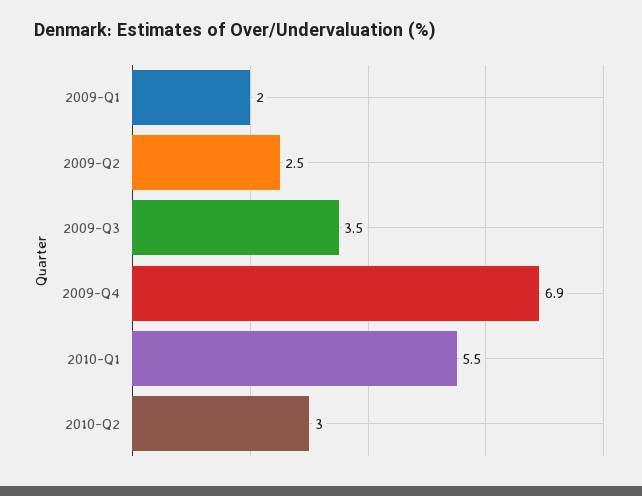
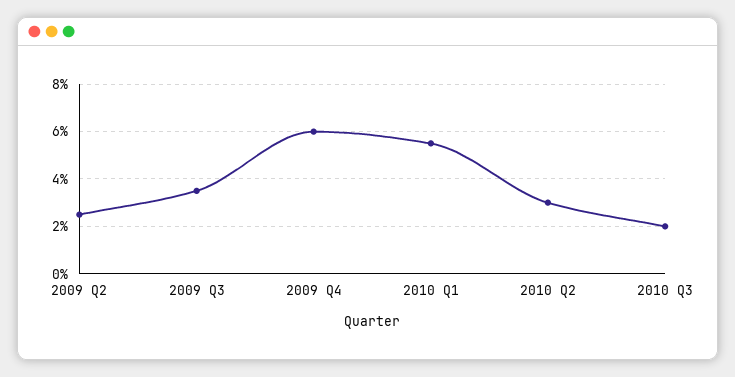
2009-Q1: 2 -> none
2009-Q4: 6.9 -> 6
2010 Q3: none -> 2

